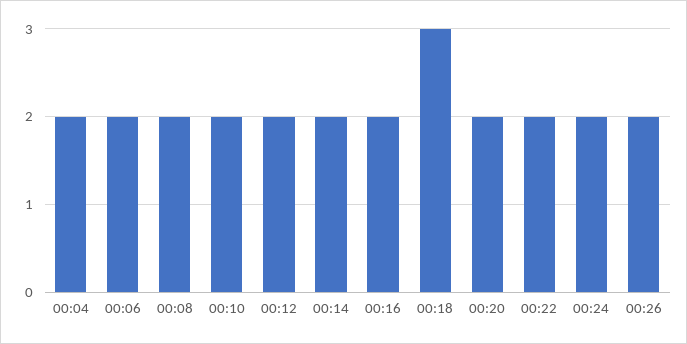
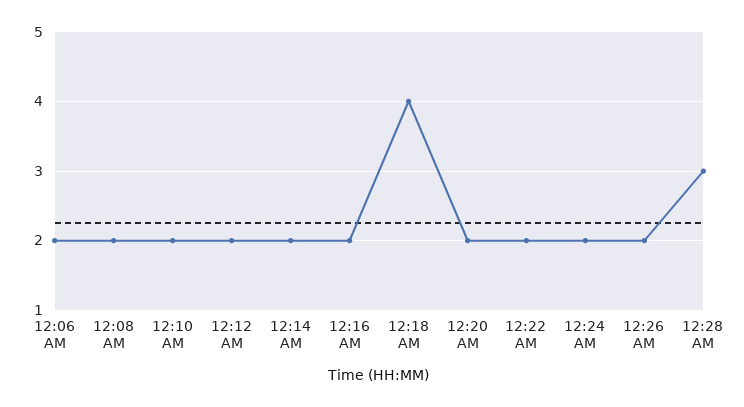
00:04: 2 -> none
00:18: 3 -> 4
12:28 AM: none -> 3

